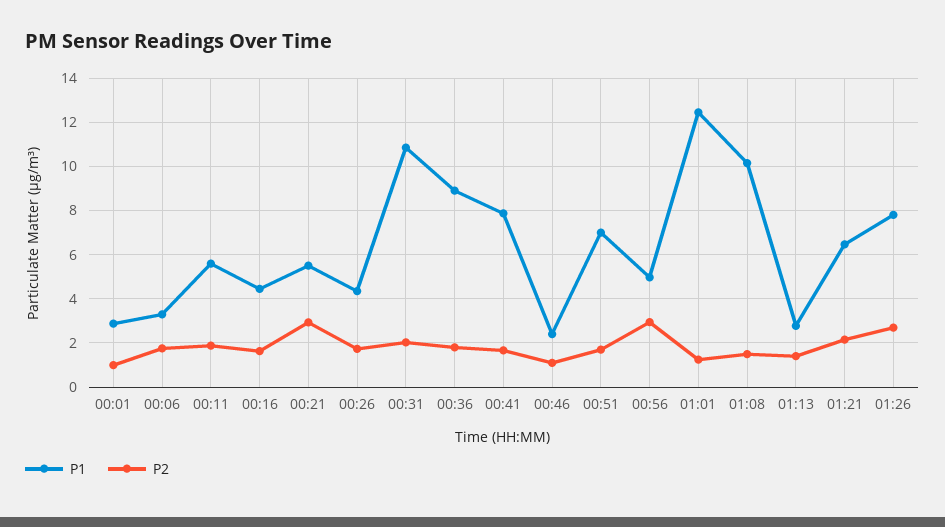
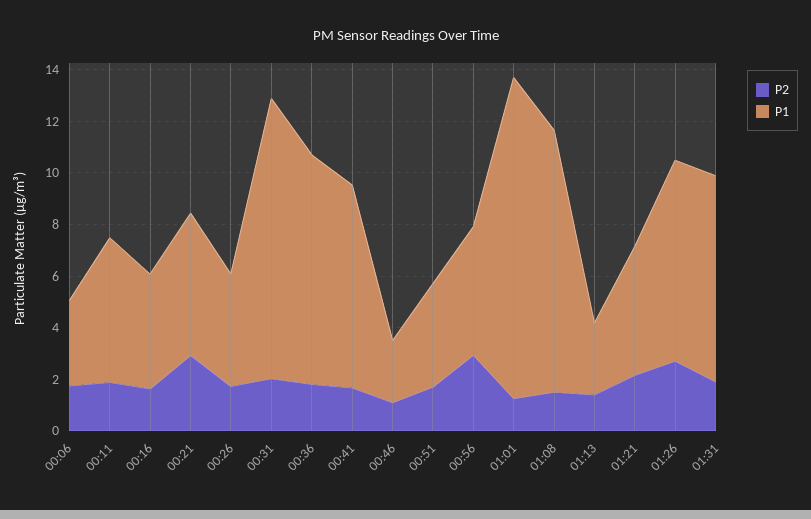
P1, 00:01: 3 -> none
P2, 00:01: 1 -> none
P1, 00:51: 7 -> 4
P1, 01:21: 6.5 -> 5
P2, 01:31: none -> 2
P1, 01:31: none -> 8

